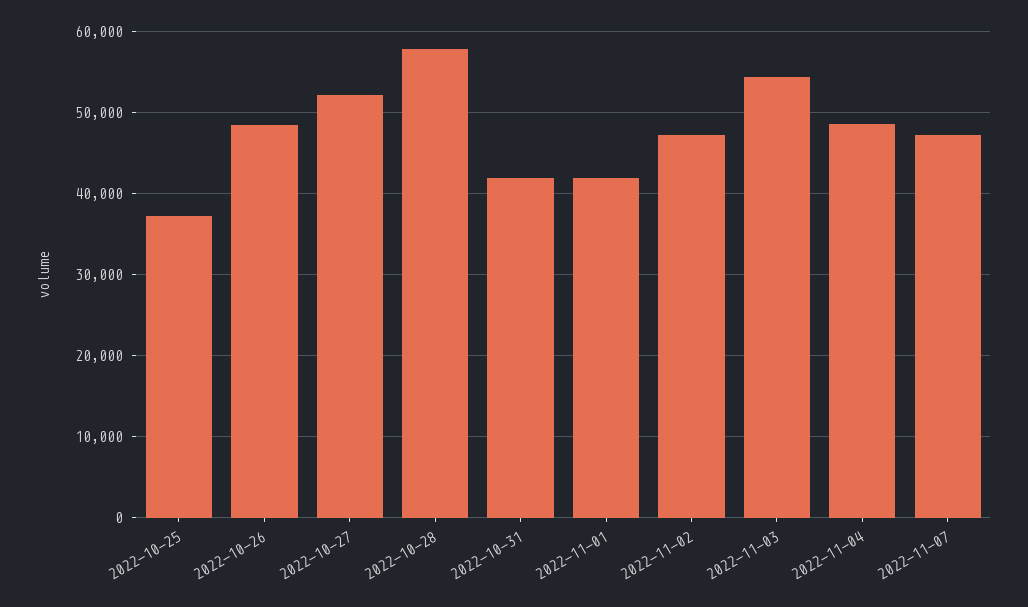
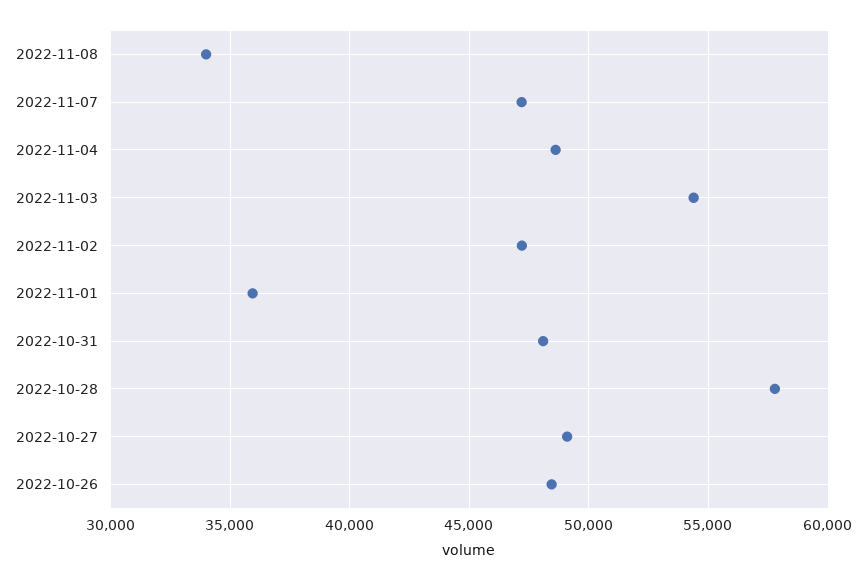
2022-10-25: 37000 -> none
2022-10-27: 52000 -> 49000
2022-10-31: 42000 -> 48000
2022-11-01: 42000 -> 36000
2022-11-08: none -> 34000

